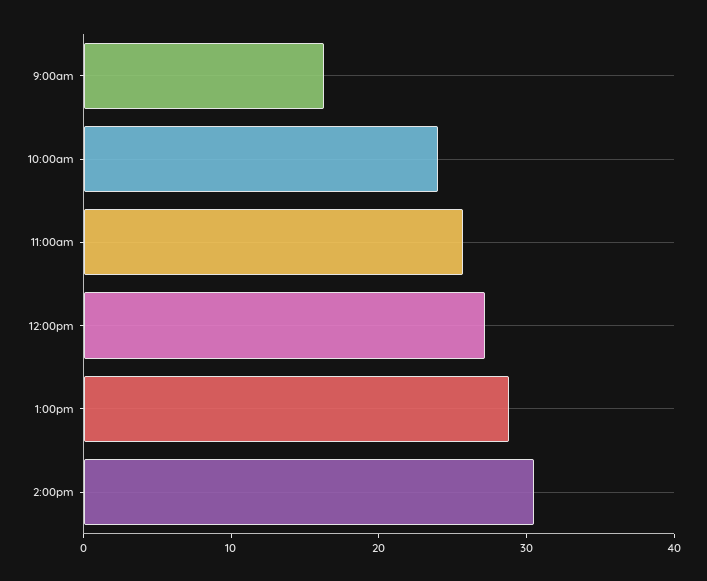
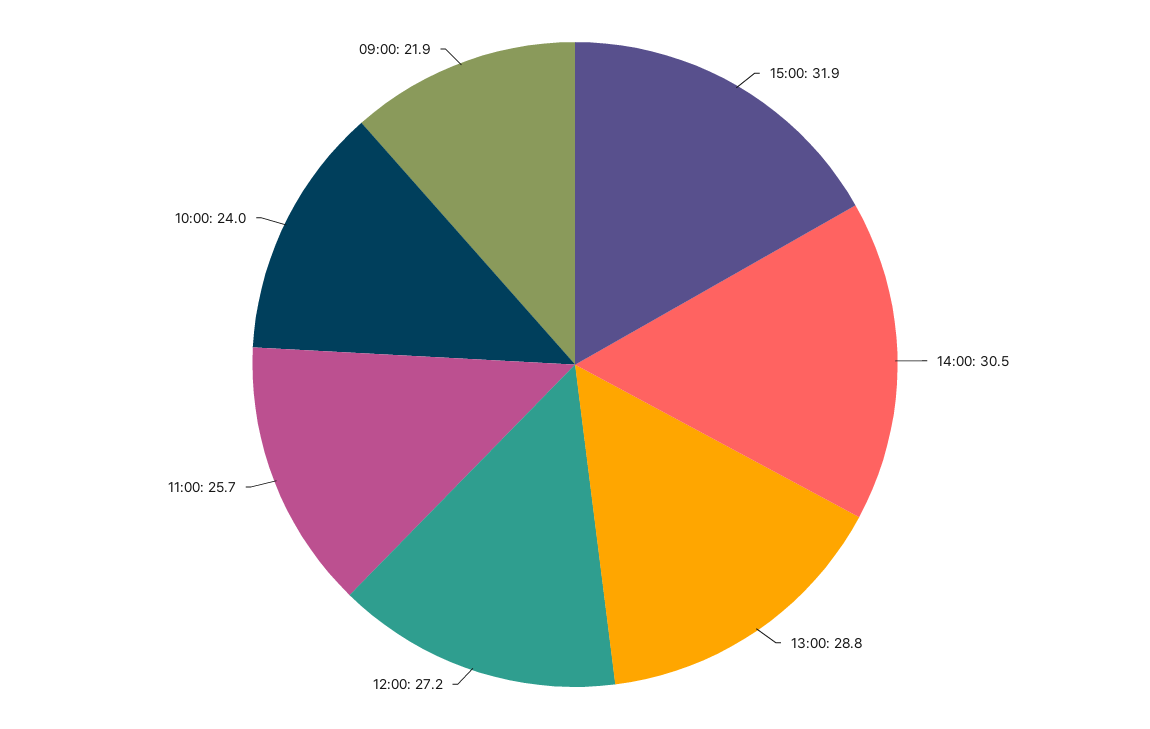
9:00am: 16 -> 21.9
15:00: none -> 31.9

